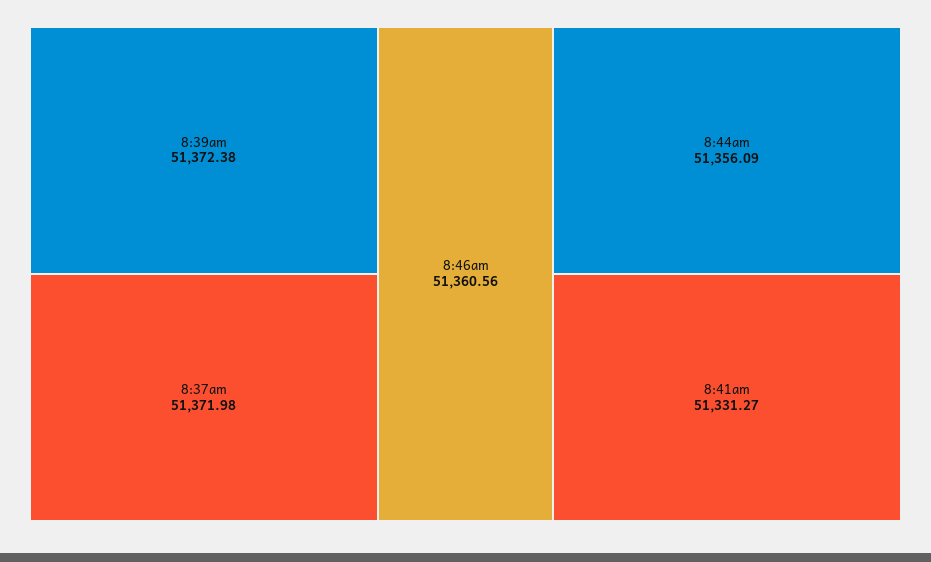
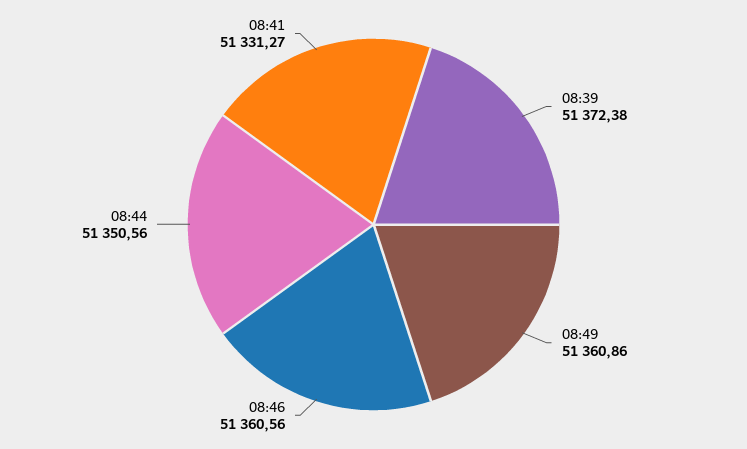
8:37am: 51371.98 -> none
8:44am: 51356.09 -> 51350.56
08:49: none -> 51360.86

